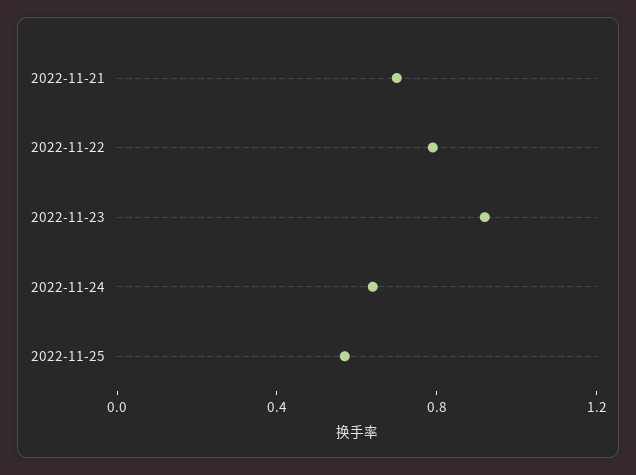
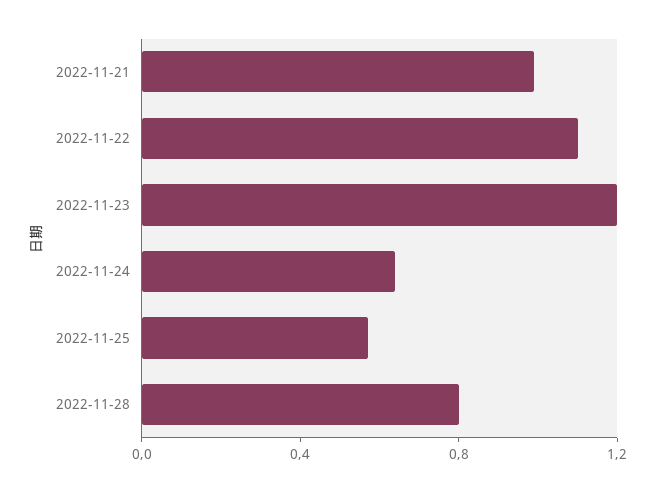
2022-11-21: 0.7 -> 1
2022-11-22: 0.8 -> 1.1
2022-11-23: 0.9 -> 1.2
2022-11-28: none -> 0.8

